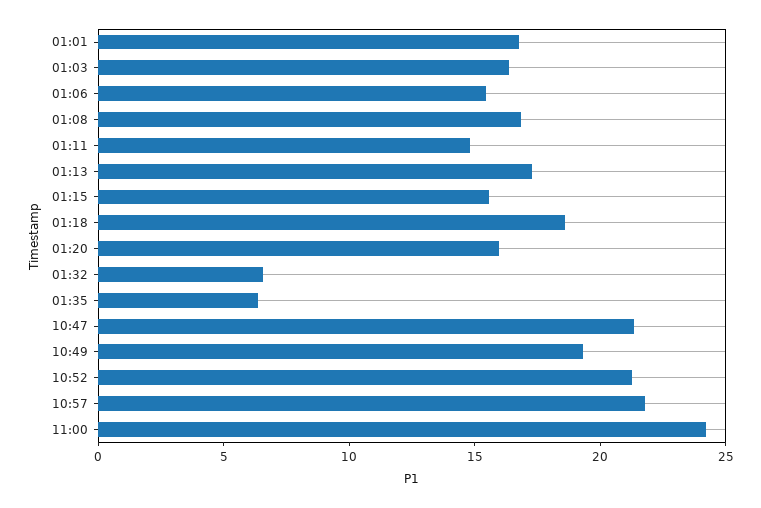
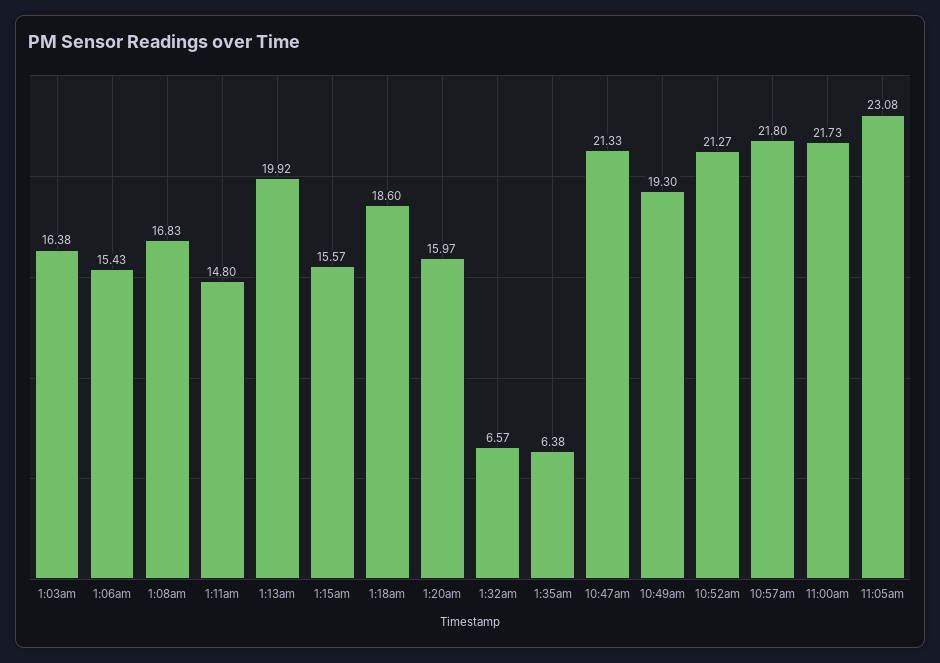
01:01: 17 -> none
01:13: 17 -> 19.92
11:00: 24 -> 21.73
11:05am: none -> 23.08

